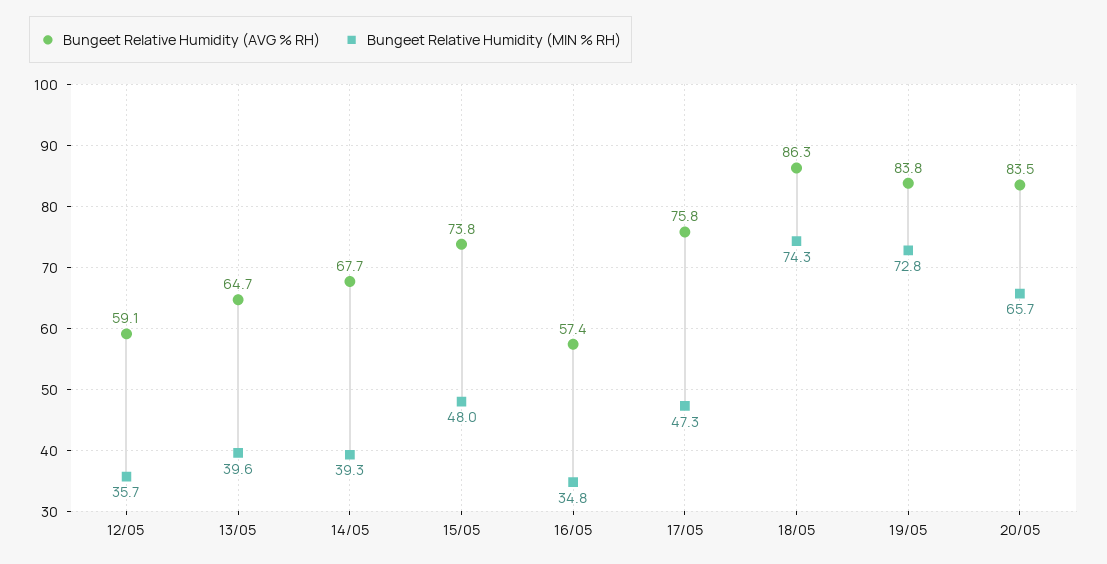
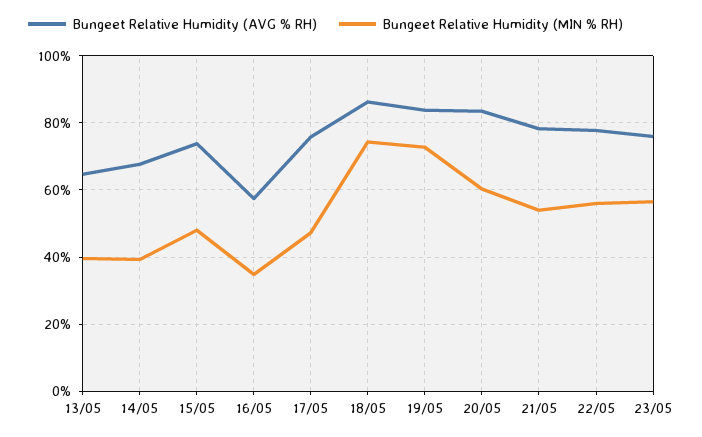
Bungeet Relative Humidity (AVG % RH), 12/05: 59.1 -> none
Bungeet Relative Humidity (MIN % RH), 12/05: 35.7 -> none
Bungeet Relative Humidity (MIN % RH), 20/05: 65.7 -> 60
Bungeet Relative Humidity (AVG % RH), 21/05: none -> 78
Bungeet Relative Humidity (MIN % RH), 21/05: none -> 54
Bungeet Relative Humidity (AVG % RH), 22/05: none -> 78
Bungeet Relative Humidity (MIN % RH), 22/05: none -> 56
Bungeet Relative Humidity (AVG % RH), 23/05: none -> 76
Bungeet Relative Humidity (MIN % RH), 23/05: none -> 56

